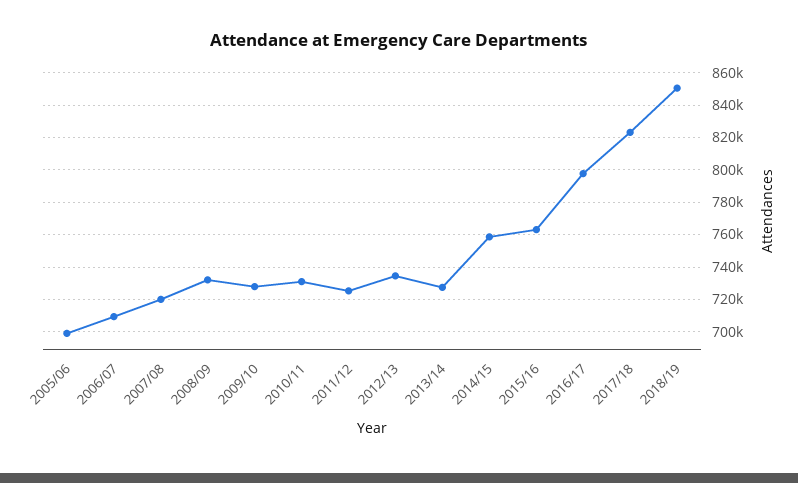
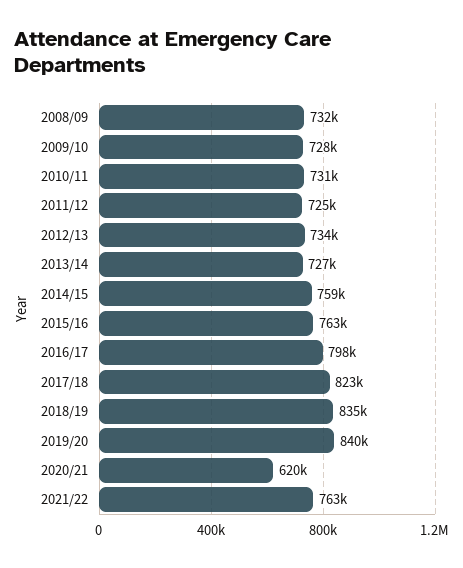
2005/06: 700000 -> none
2006/07: 710000 -> none
2007/08: 720000 -> none
2018/19: 850000 -> 835000
2019/20: none -> 840000
2020/21: none -> 620000
2021/22: none -> 763000

